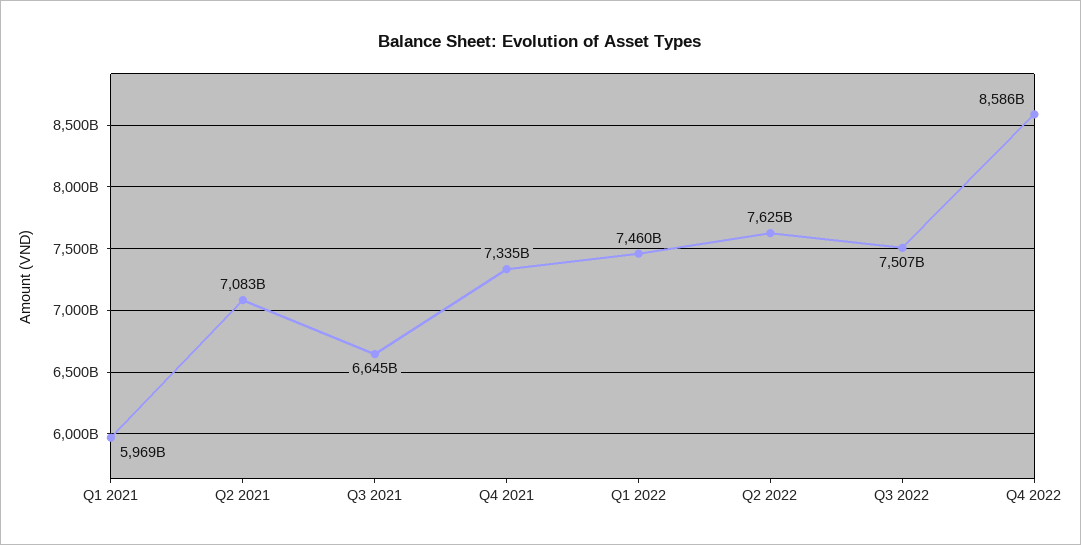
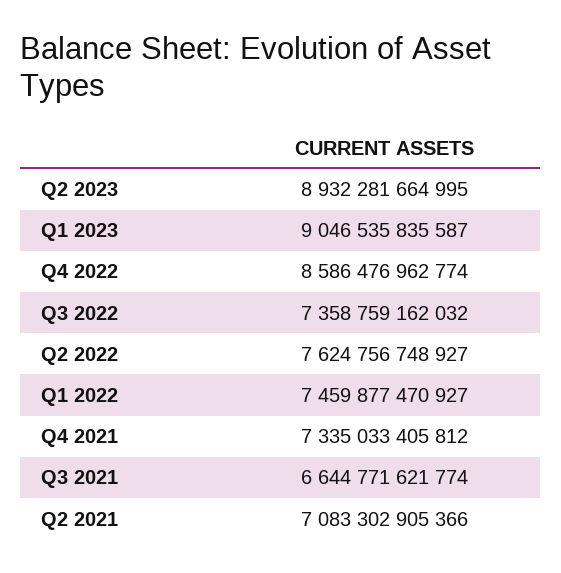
Q1 2021: 5969000000000 -> none
Q3 2022: 7507000000000 -> 7358759162032
Q2 2023: none -> 8932281664995
Q1 2023: none -> 9046535835587

